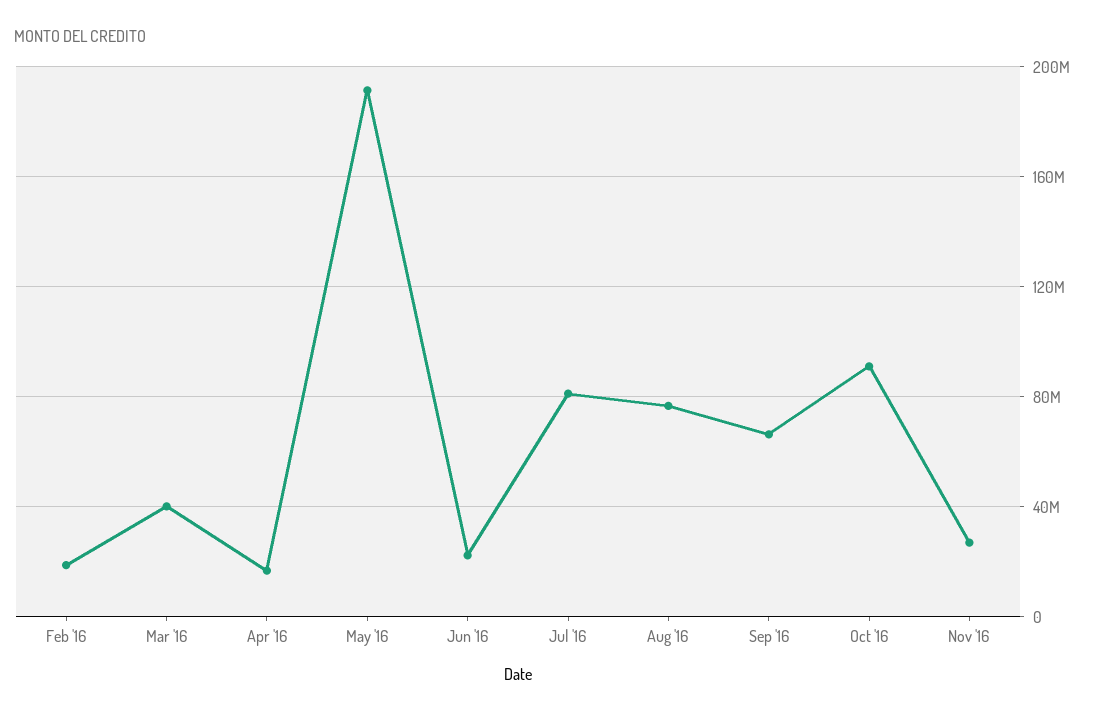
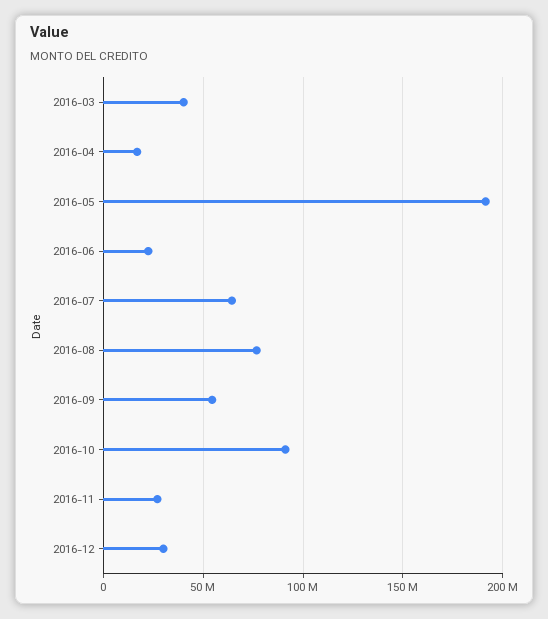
Feb '16: 20000000 -> none
Jul '16: 80000000 -> 65000000
Sep '16: 65000000 -> 55000000
2016-12: none -> 30000000

